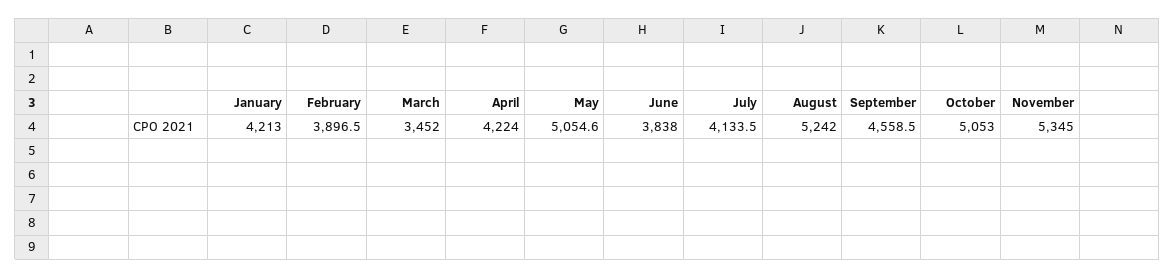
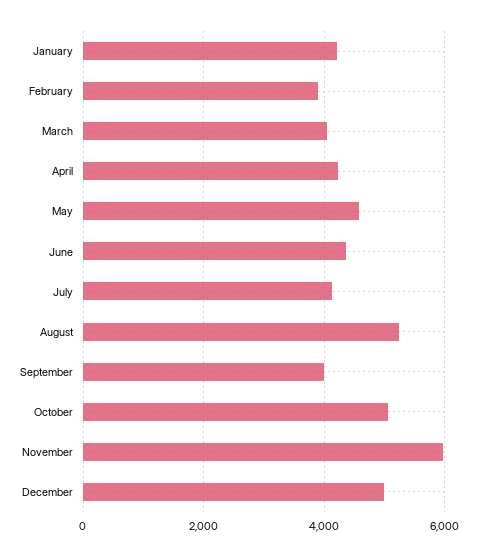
March: 3452 -> 4000
May: 5054.6 -> 4600
June: 3838 -> 4400
September: 4558.5 -> 4000
November: 5345 -> 6000
December: none -> 5000

